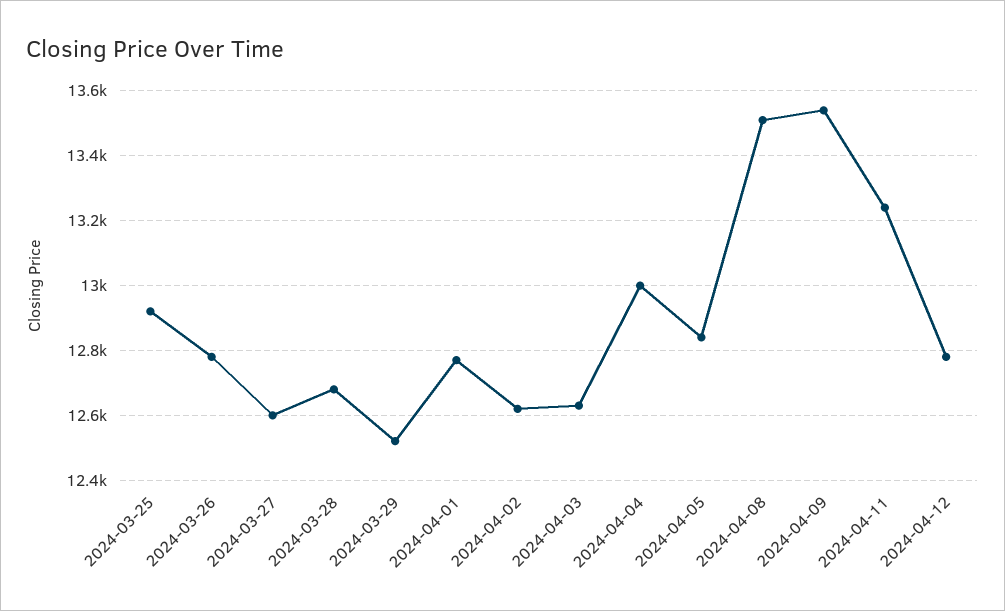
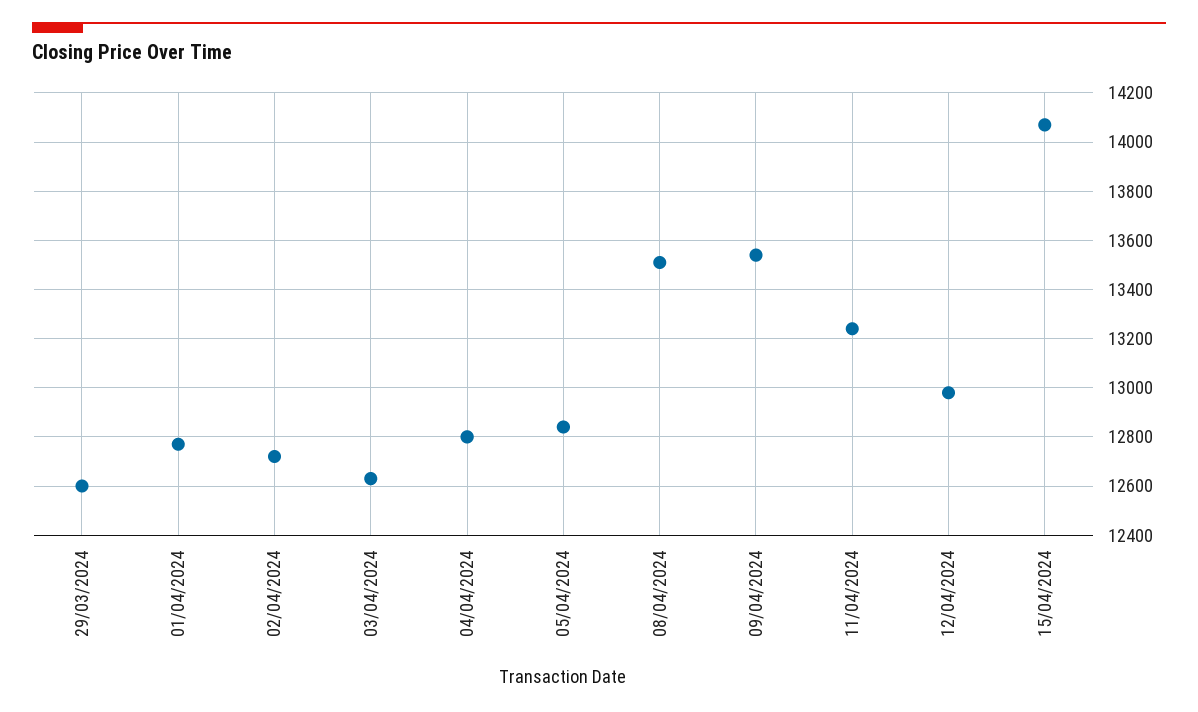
2024-03-25: 12920 -> none
2024-03-26: 12780 -> none
2024-03-27: 12600 -> none
2024-03-28: 12680 -> none
2024-03-29: 12520 -> 12600
2024-04-02: 12620 -> 12725
2024-04-04: 13000 -> 12800
2024-04-12: 12780 -> 12975
15/04/2024: none -> 14075

